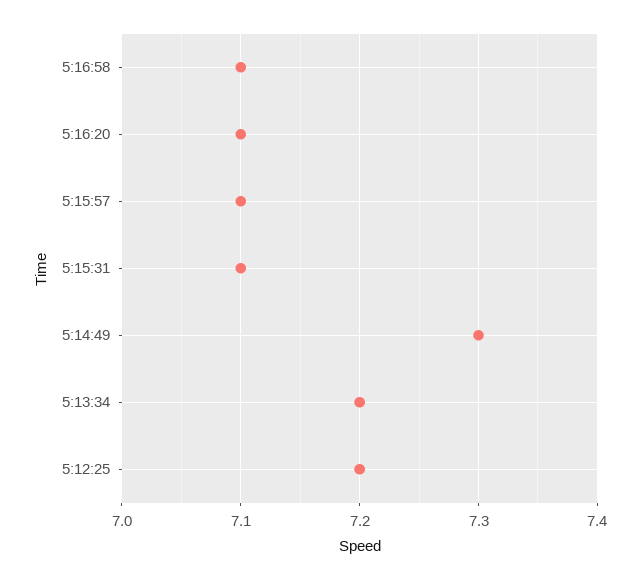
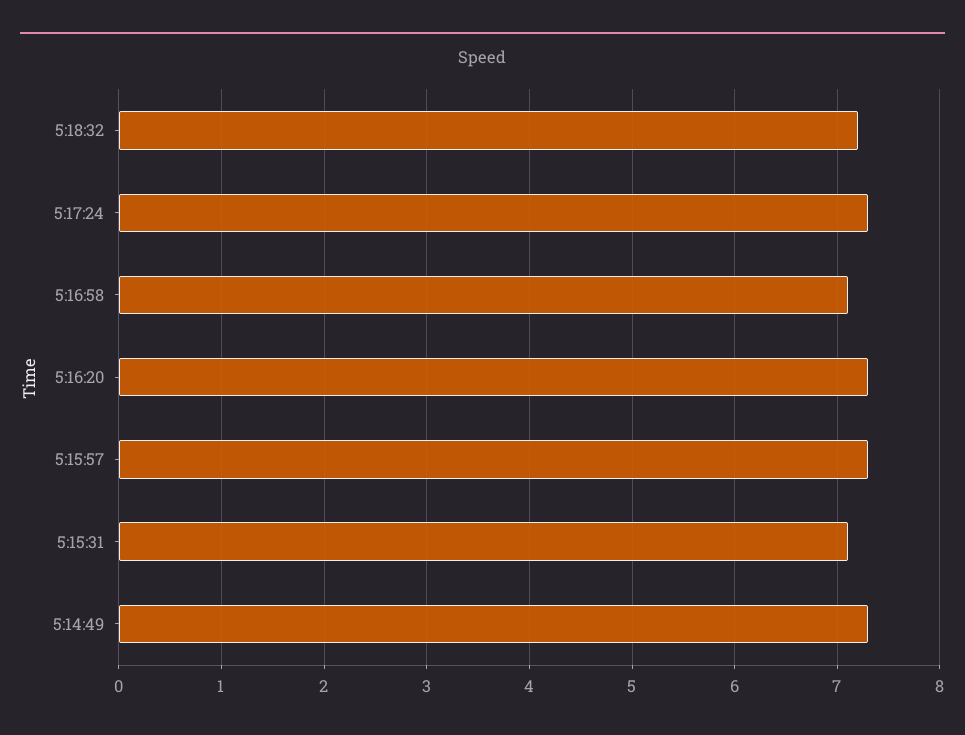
5:16:20: 7.1 -> 7.3
5:15:57: 7.1 -> 7.3
5:13:34: 7.2 -> none
5:12:25: 7.2 -> none
5:18:32: none -> 7.2
5:17:24: none -> 7.3

